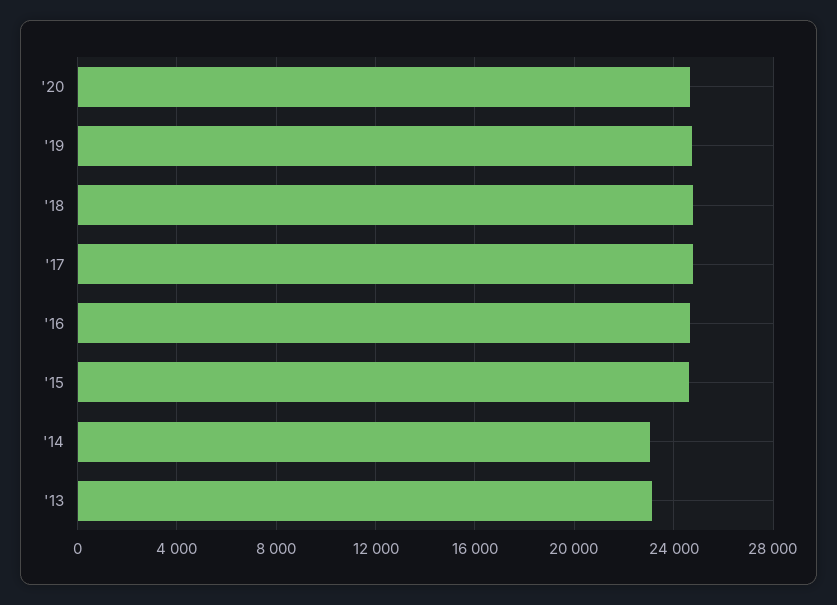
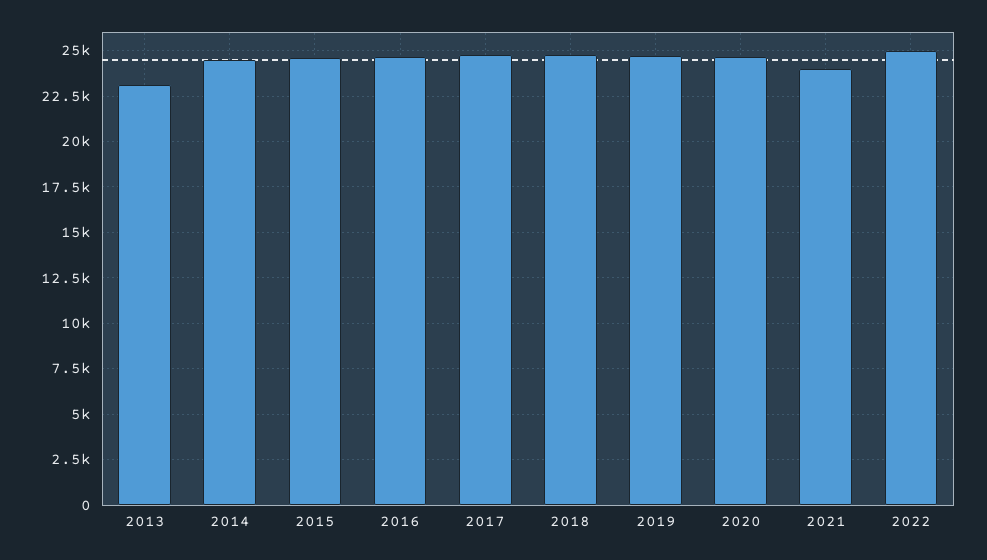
'14: 23000 -> 24500
2021: none -> 24000
2022: none -> 25000

